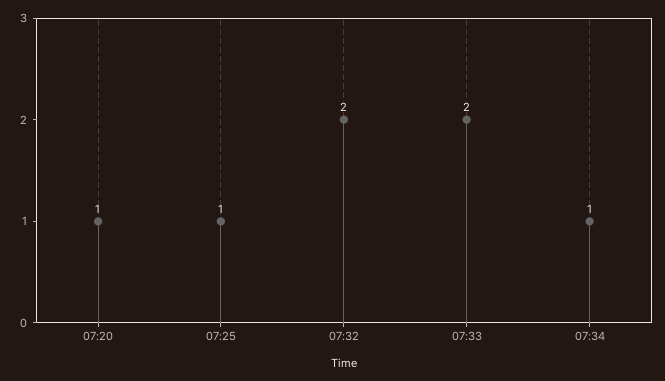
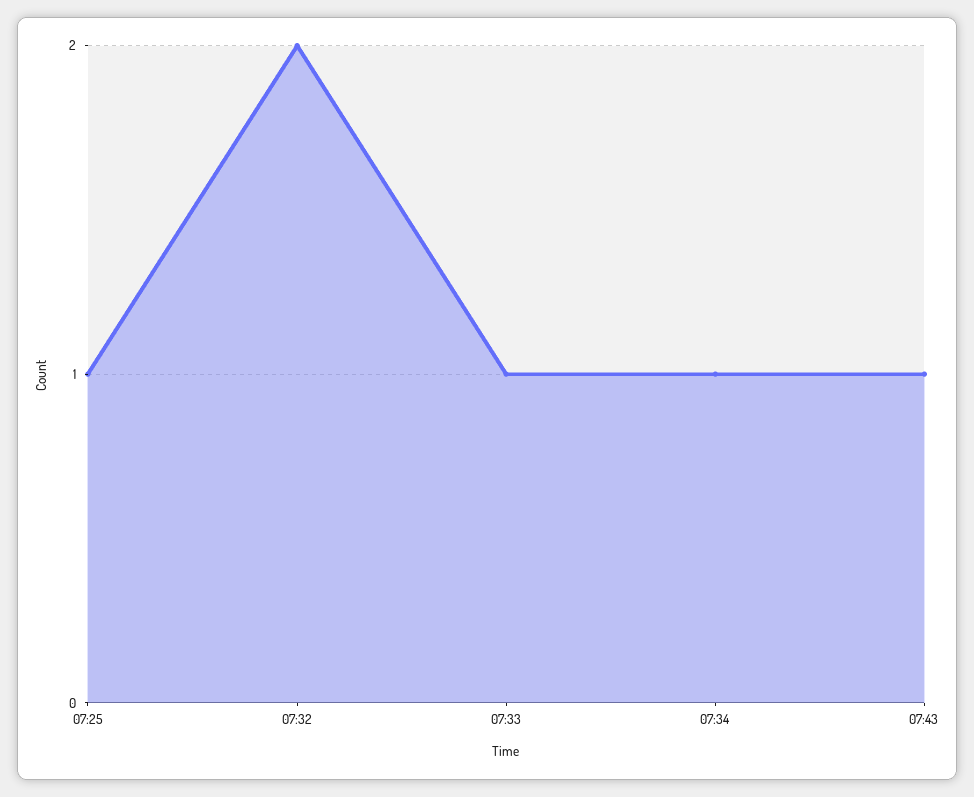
07:20: 1 -> none
07:33: 2 -> 1
07:43: none -> 1

